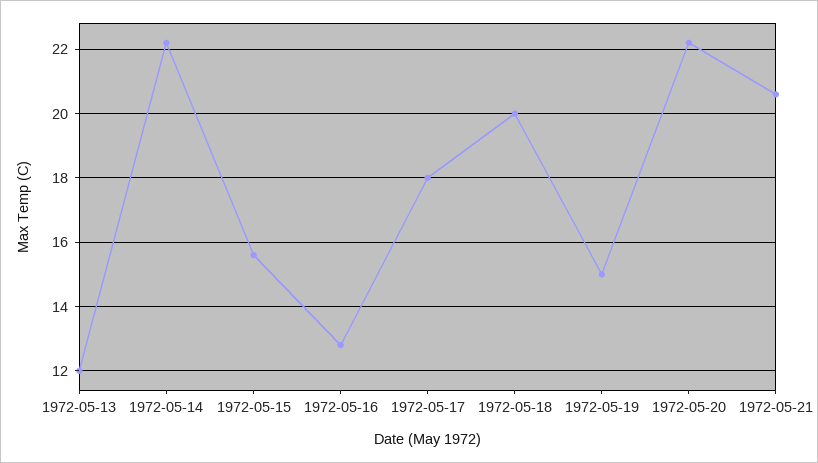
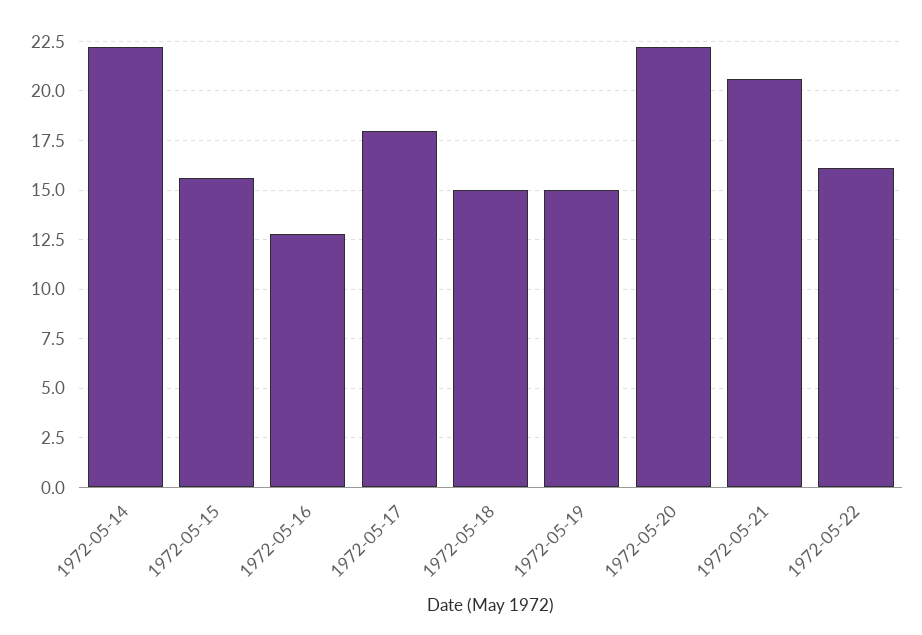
1972-05-13: 12 -> none
1972-05-18: 20 -> 15
1972-05-22: none -> 16

